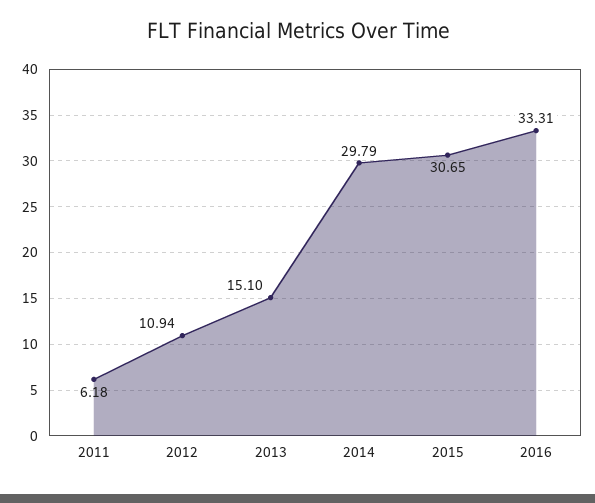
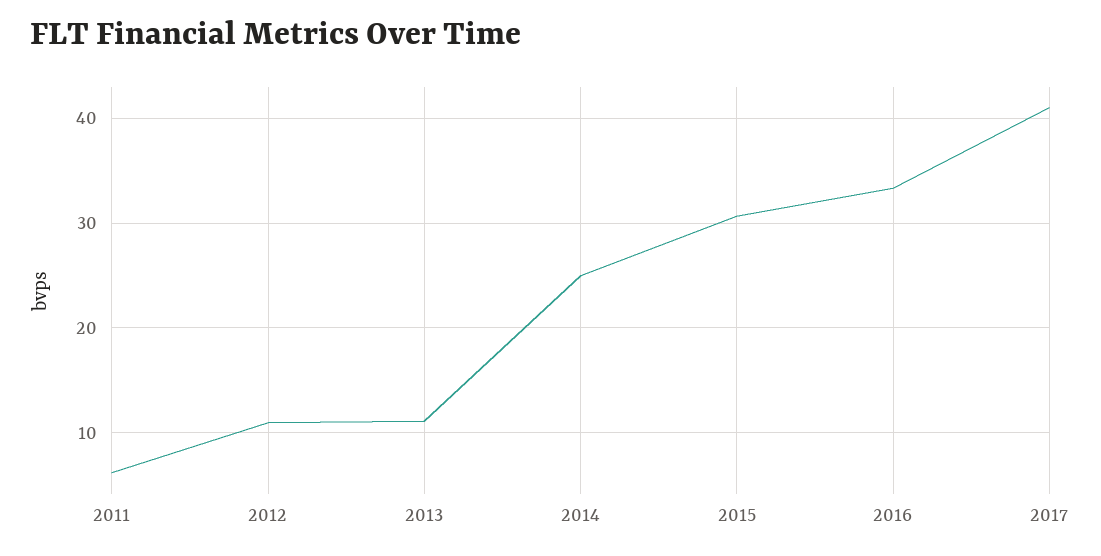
2013: 15.1 -> 11
2014: 29.79 -> 25
2017: none -> 41

